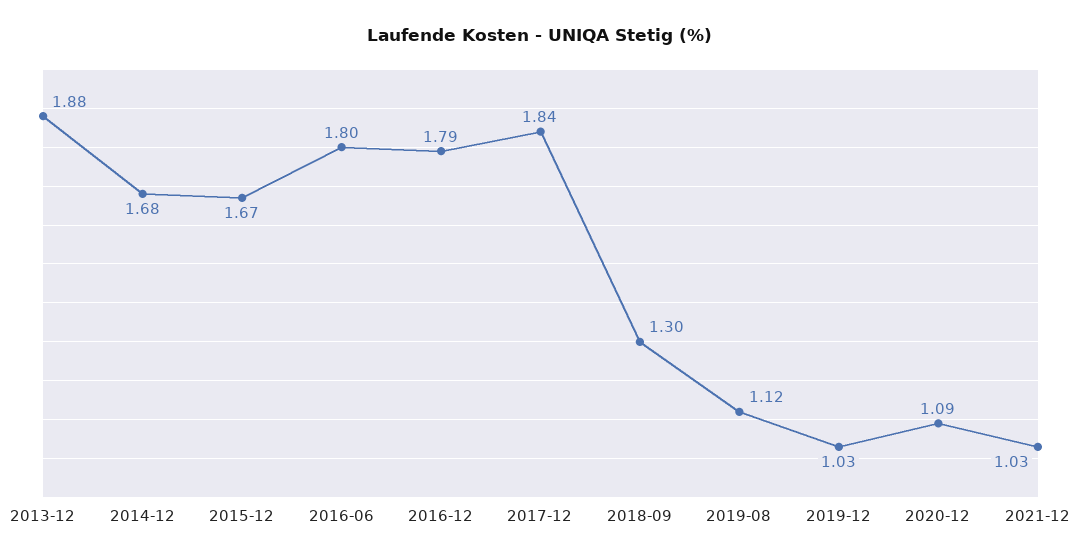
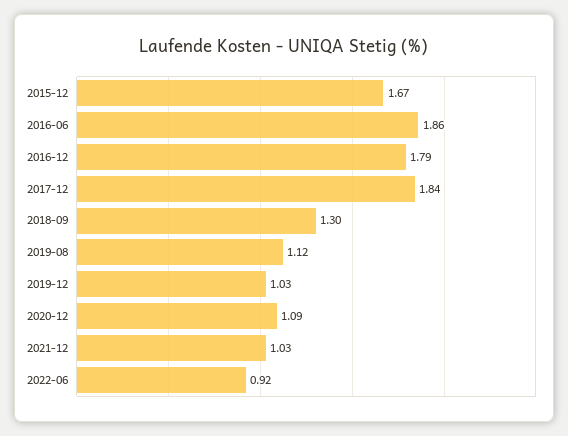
2013-12: 1.88 -> none
2014-12: 1.68 -> none
2016-06: 1.8 -> 1.86
2022-06: none -> 0.92

